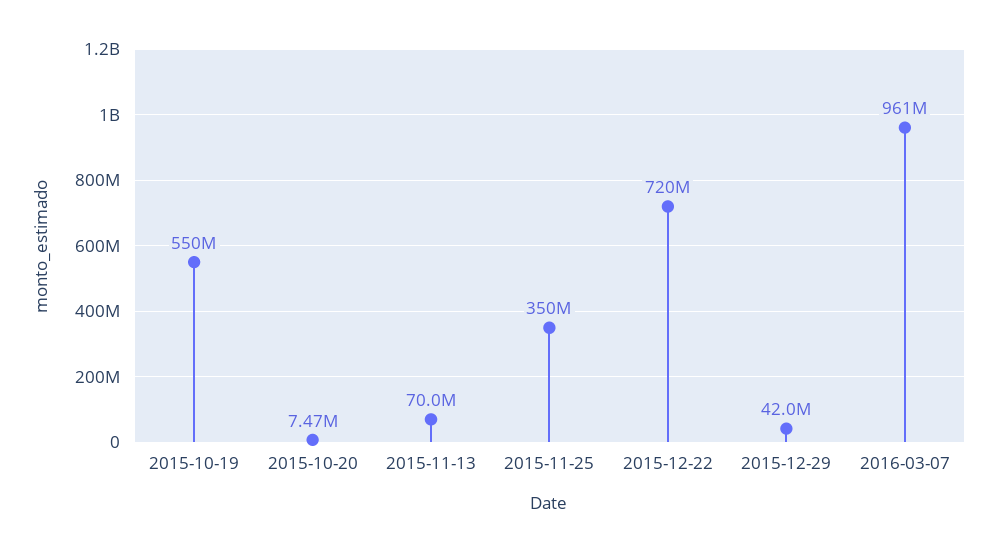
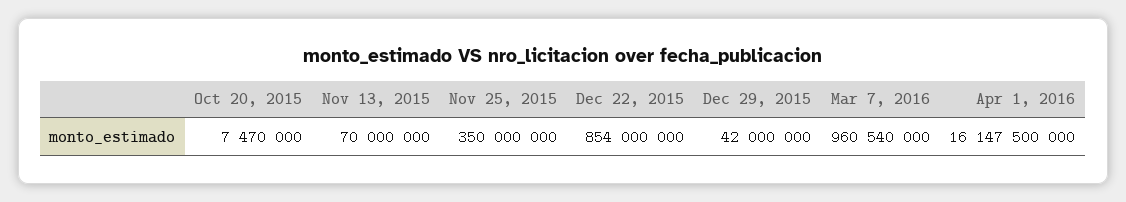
2015-10-19: 550000000 -> none
2015-12-22: 720000000 -> 854000000
Apr 1, 2016: none -> 16147500000

